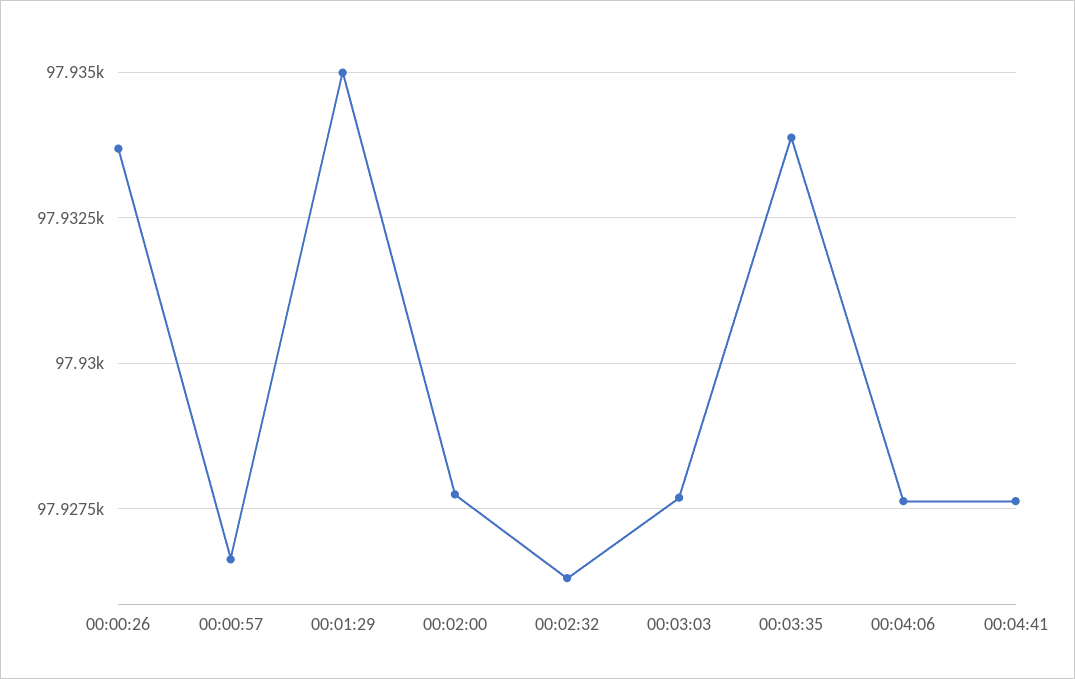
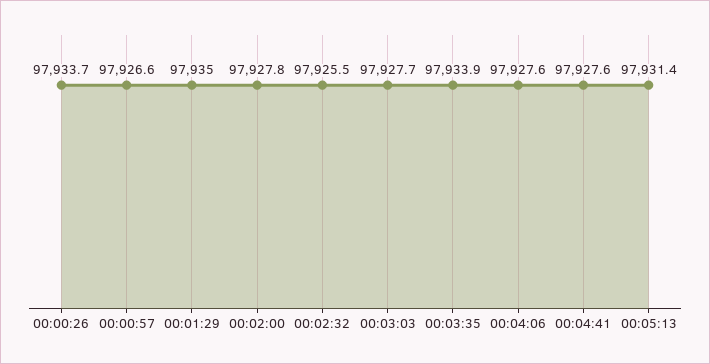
00:02:32: 97926.25 -> 97925.5
00:05:13: none -> 97931.4

